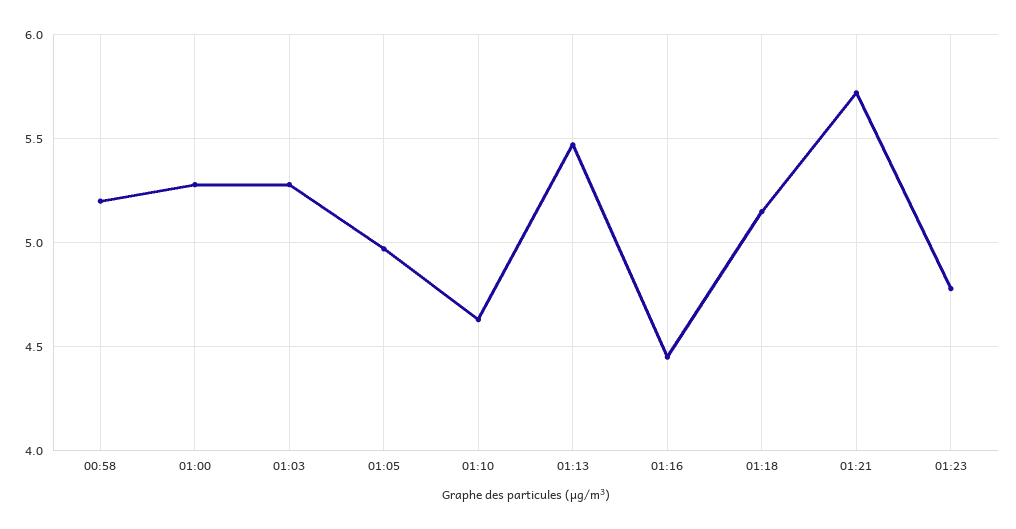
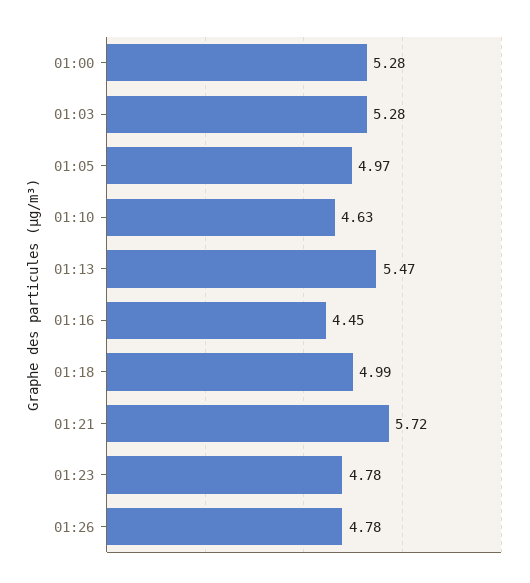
00:58: 5.2 -> none
01:18: 5.15 -> 4.99
01:26: none -> 4.78

